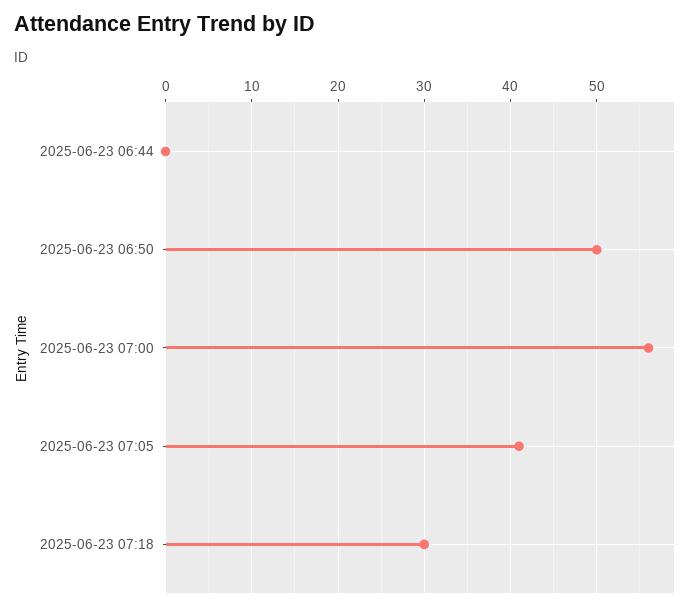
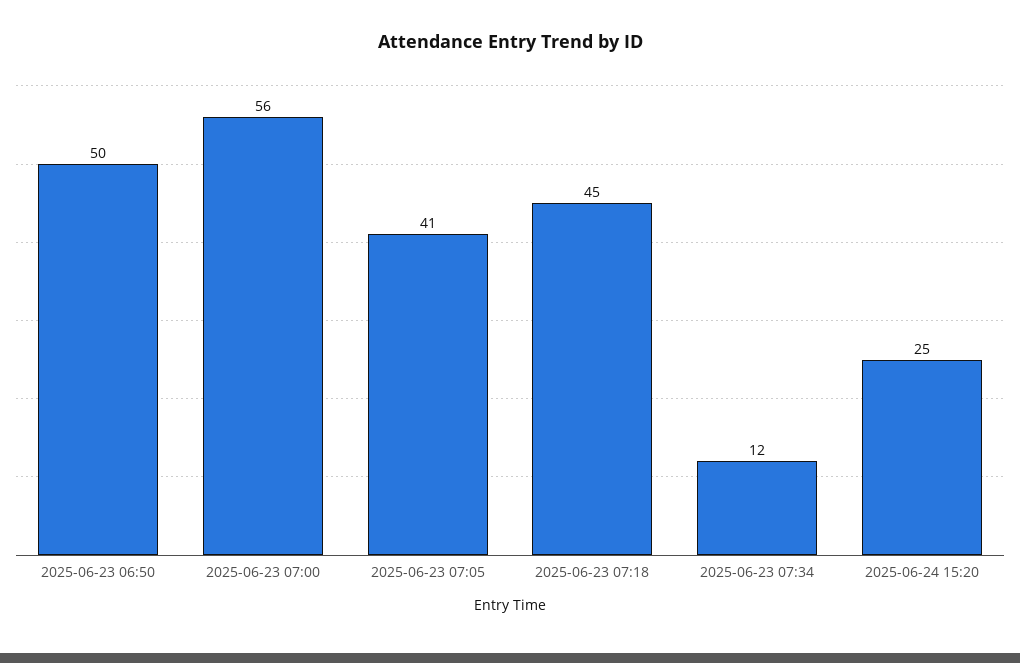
2025-06-23 06:44: 0 -> none
2025-06-23 07:18: 30 -> 45
2025-06-23 07:34: none -> 12
2025-06-24 15:20: none -> 25

